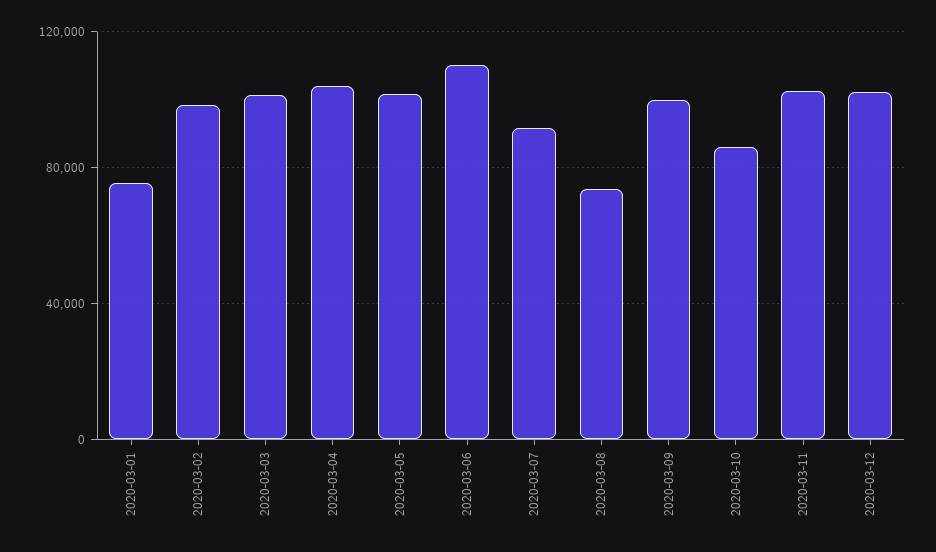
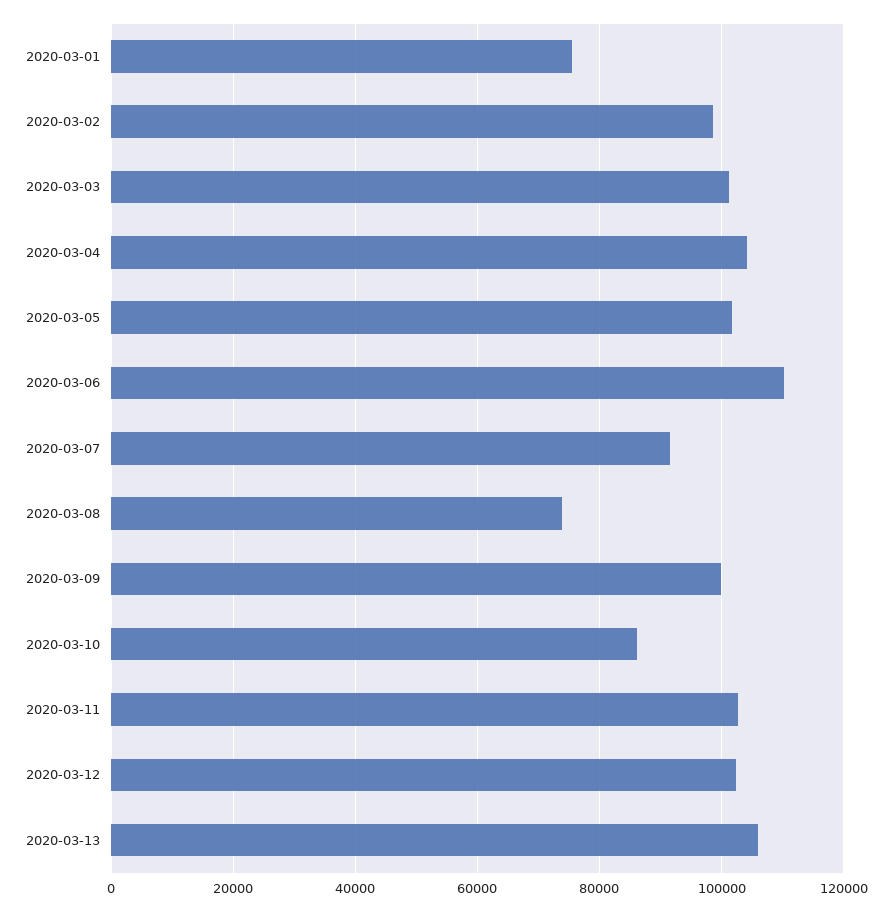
2020-03-13: none -> 106000

